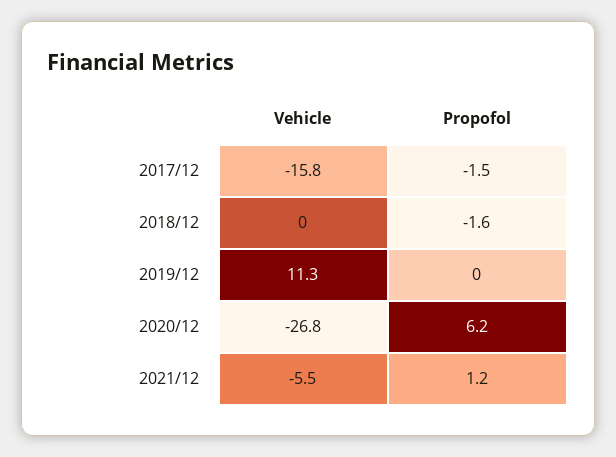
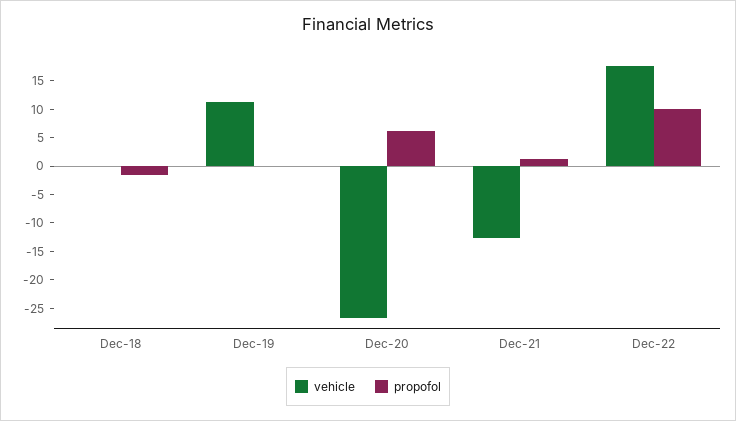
Vehicle, 2017/12: -15.8 -> none
Propofol, 2017/12: -1.5 -> none
Vehicle, 2021/12: -5.5 -> -12.5
Vehicle, Dec-22: none -> 17.5
Propofol, Dec-22: none -> 10

